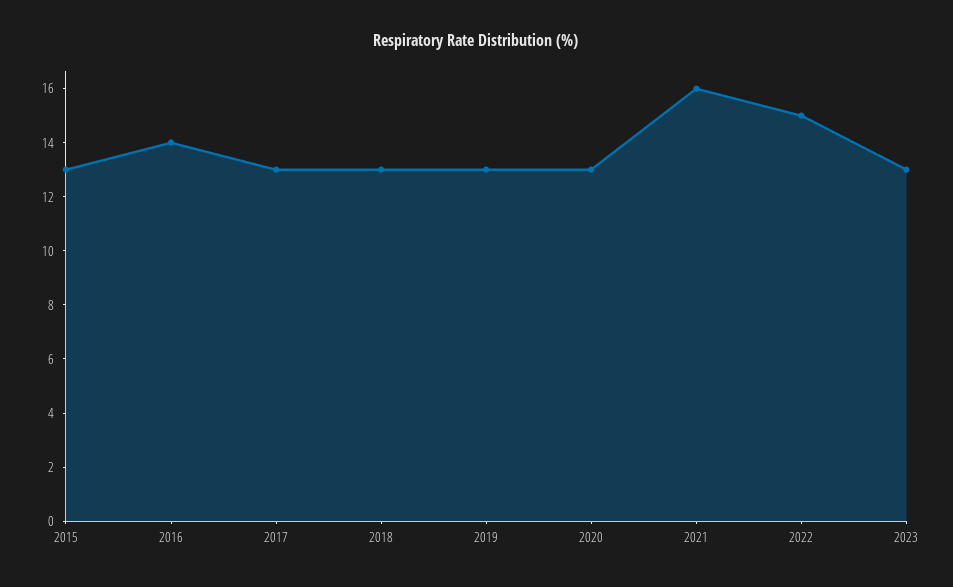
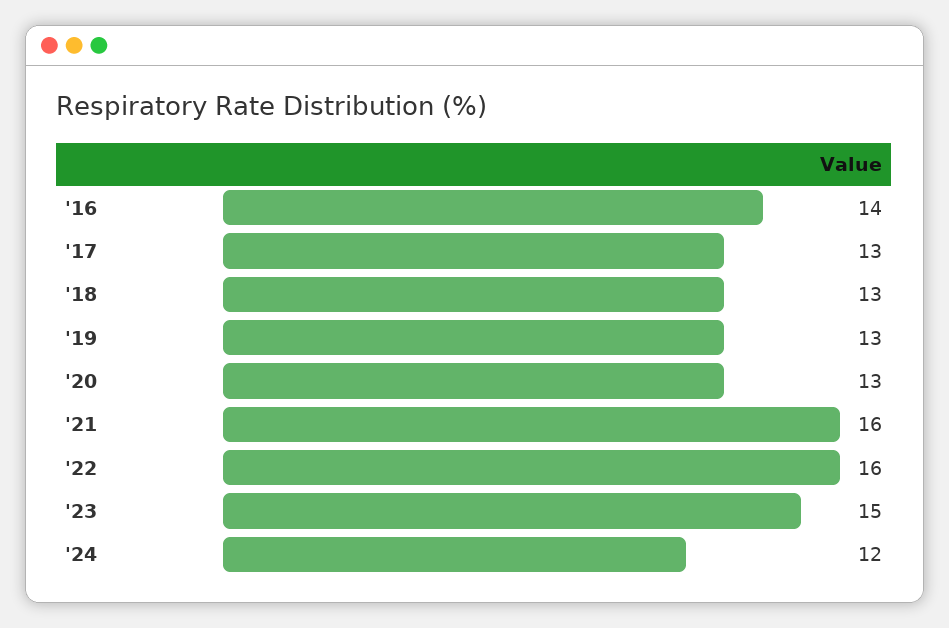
2015: 13 -> none
2022: 15 -> 16
2023: 13 -> 15
'24: none -> 12

